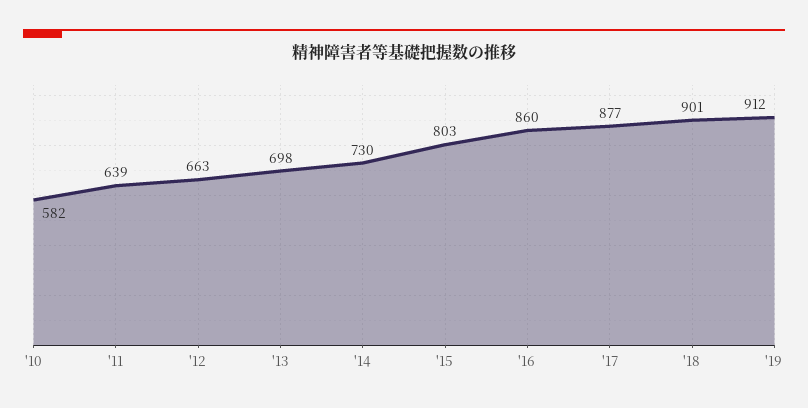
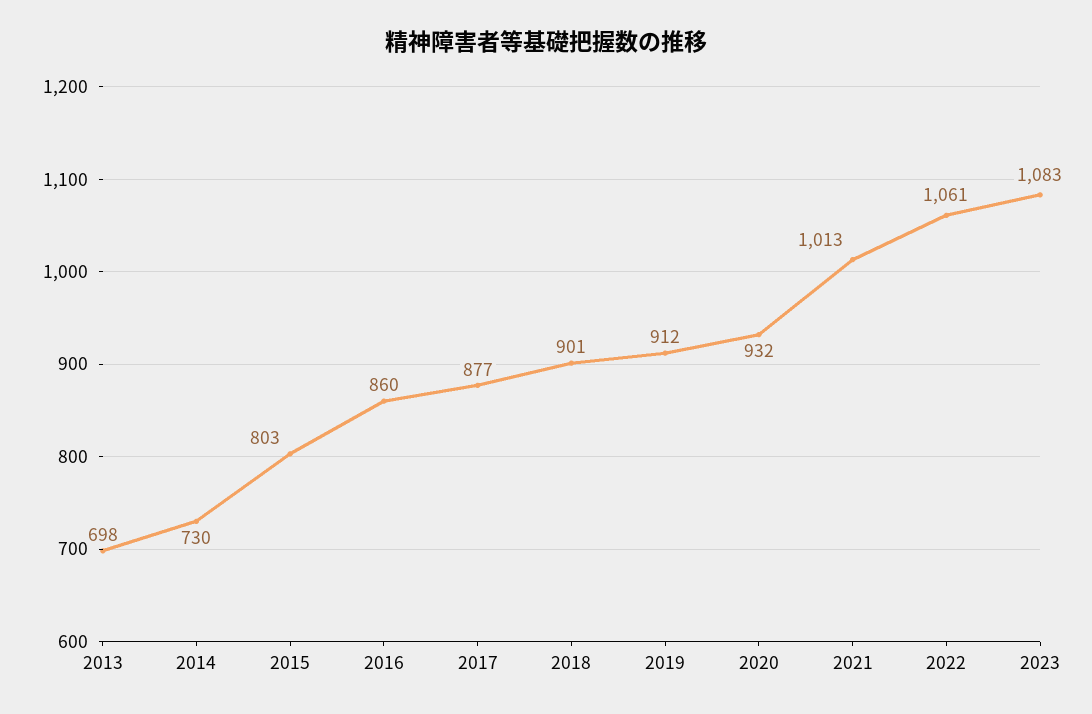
'10: 582 -> none
'11: 639 -> none
'12: 663 -> none
2020: none -> 932
2021: none -> 1013
2022: none -> 1061
2023: none -> 1083

